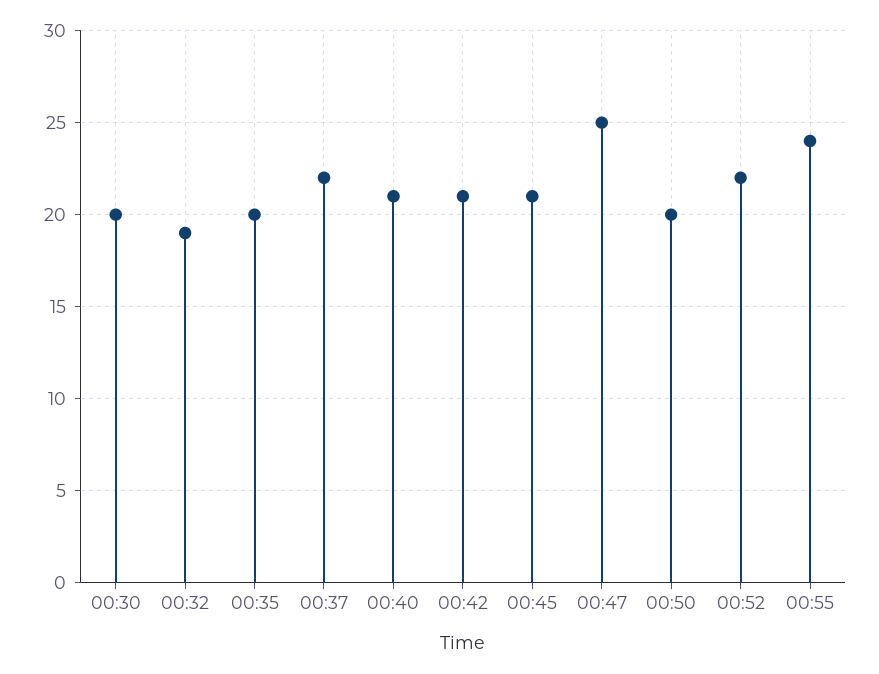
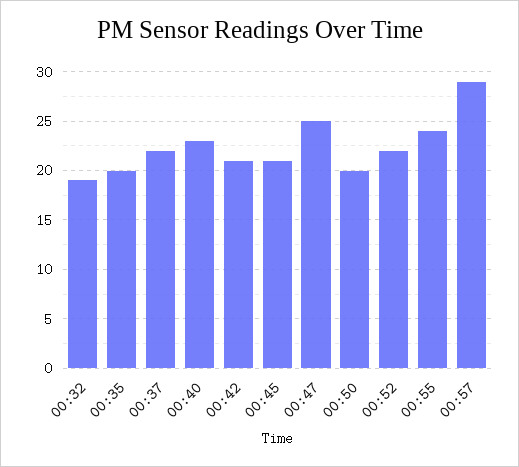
00:30: 20 -> none
00:40: 21 -> 23
00:57: none -> 29

